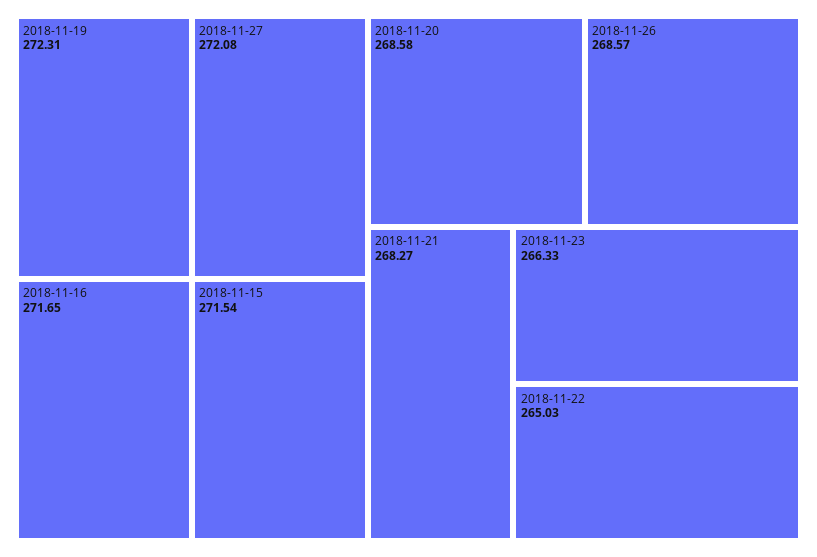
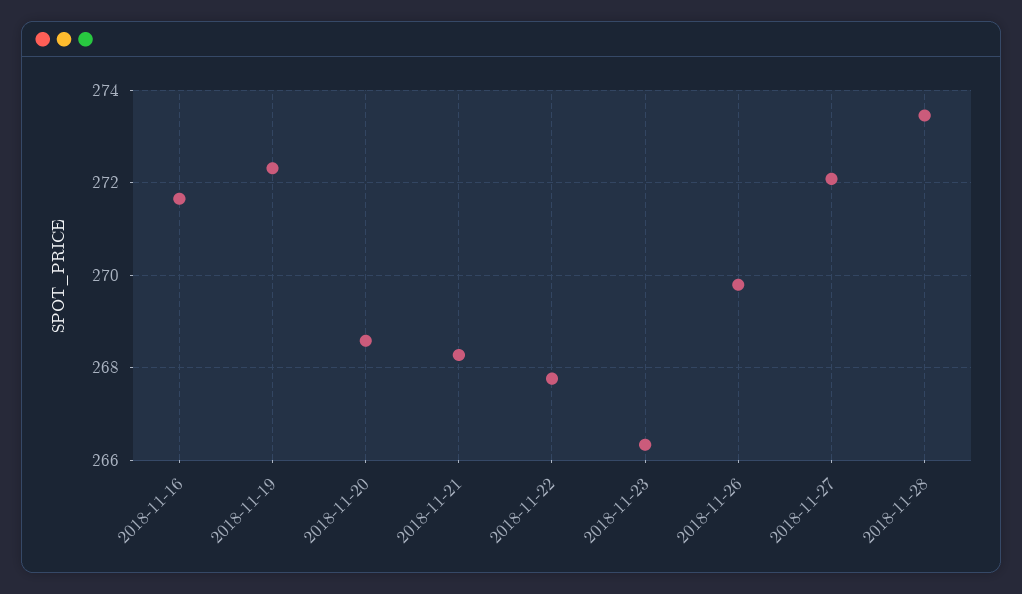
2018-11-15: 271.54 -> none
2018-11-26: 268.57 -> 269.8
2018-11-22: 265.03 -> 267.8
2018-11-28: none -> 273.4

